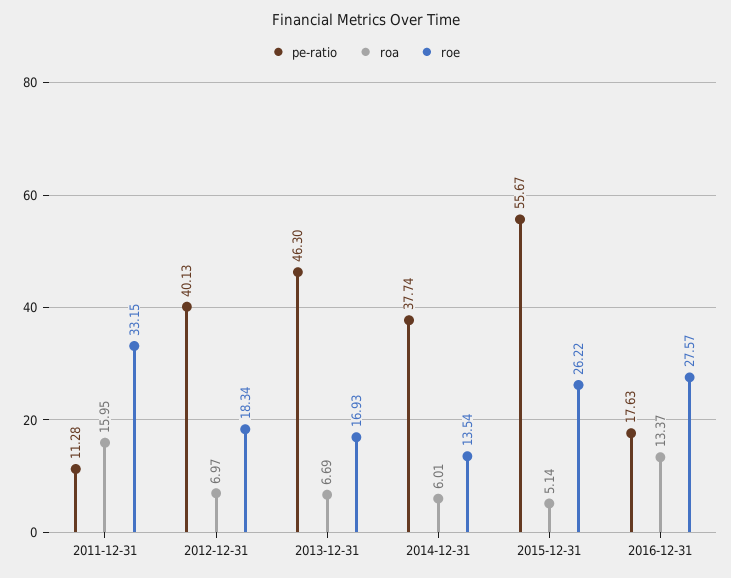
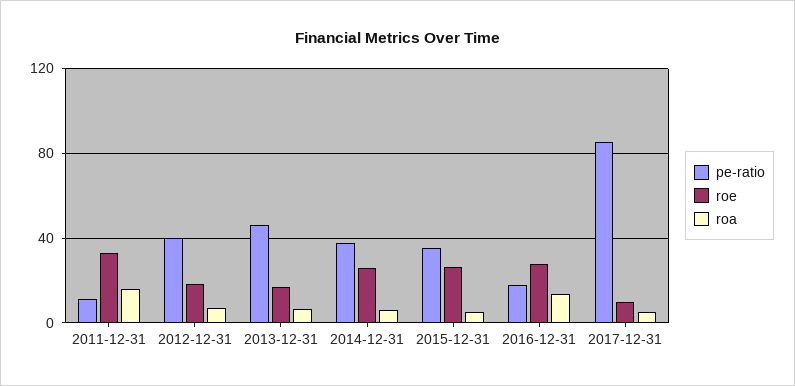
roe, 2014-12-31: 13.54 -> 25
pe-ratio, 2015-12-31: 55.67 -> 35
pe-ratio, 2017-12-31: none -> 85
roe, 2017-12-31: none -> 10
roa, 2017-12-31: none -> 5

